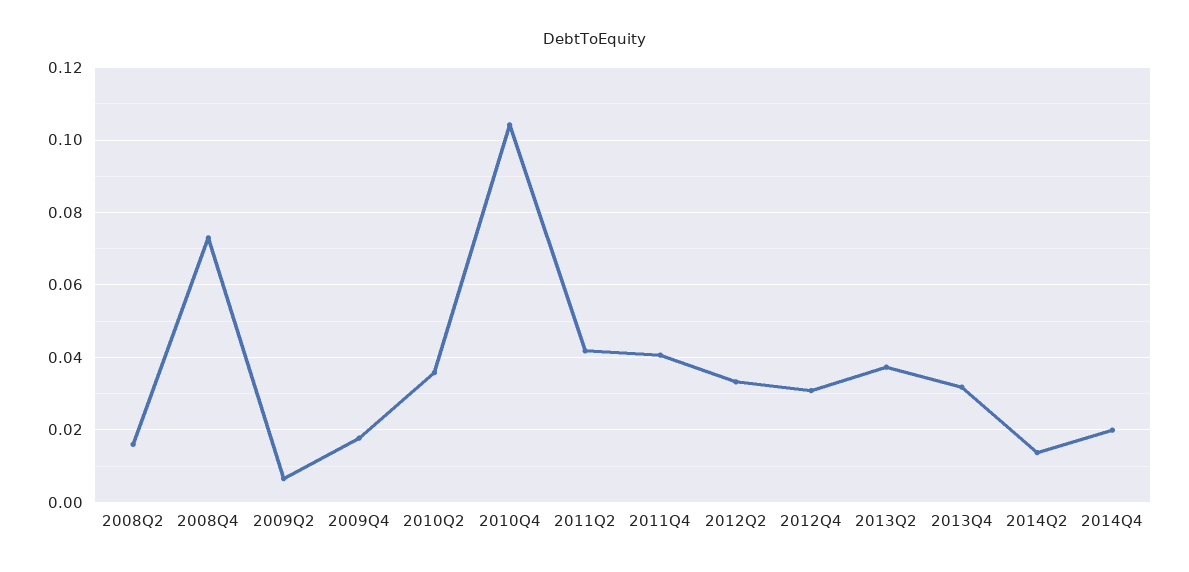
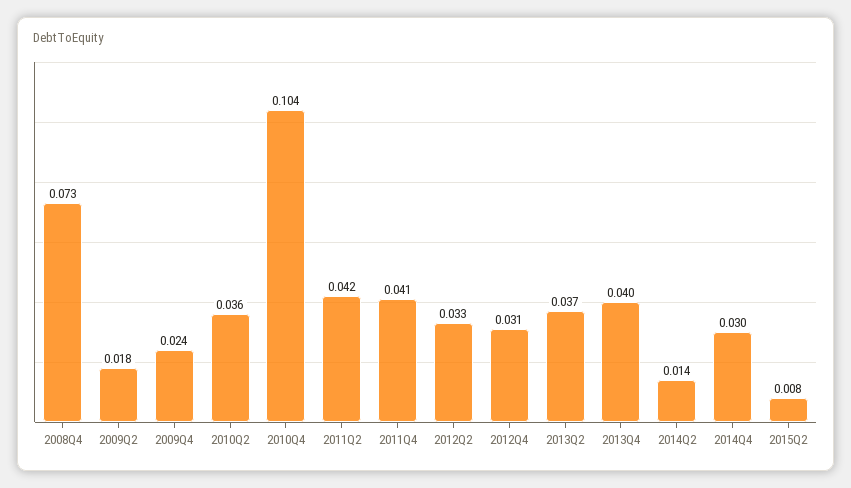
2008Q2: 0.016 -> none
2009Q2: 0.006 -> 0.018
2009Q4: 0.018 -> 0.024
2013Q4: 0.032 -> 0.04
2014Q4: 0.02 -> 0.03
2015Q2: none -> 0.008

